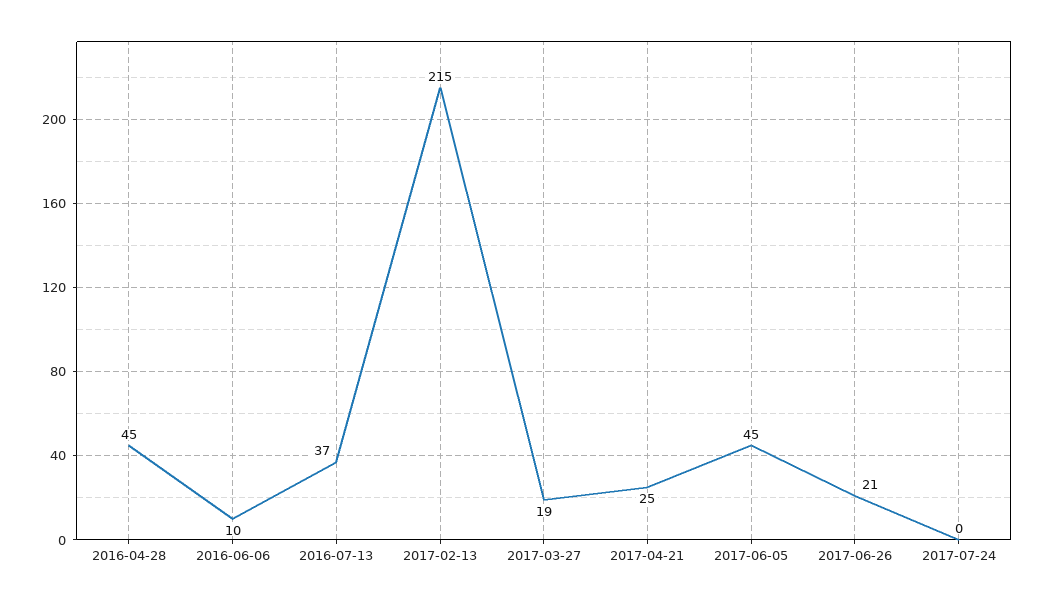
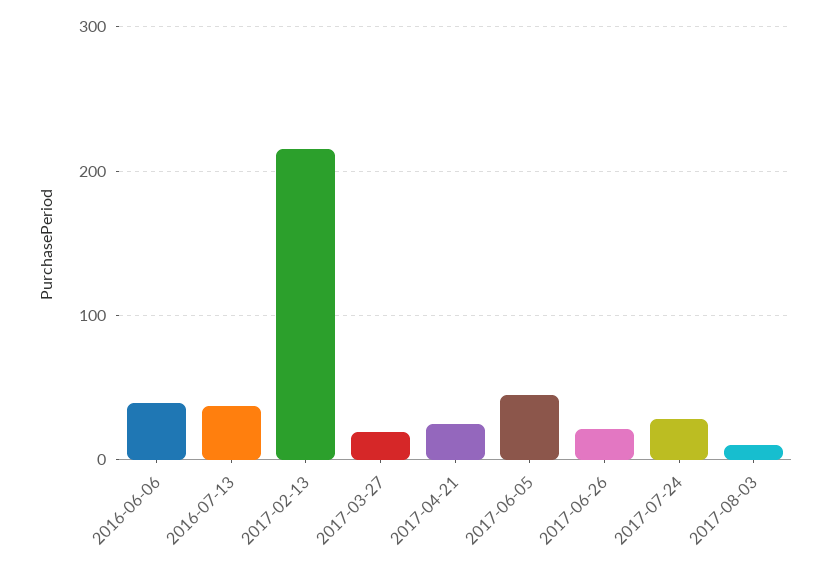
2016-04-28: 45 -> none
2016-06-06: 10 -> 40
2017-07-24: 0 -> 30
2017-08-03: none -> 10

